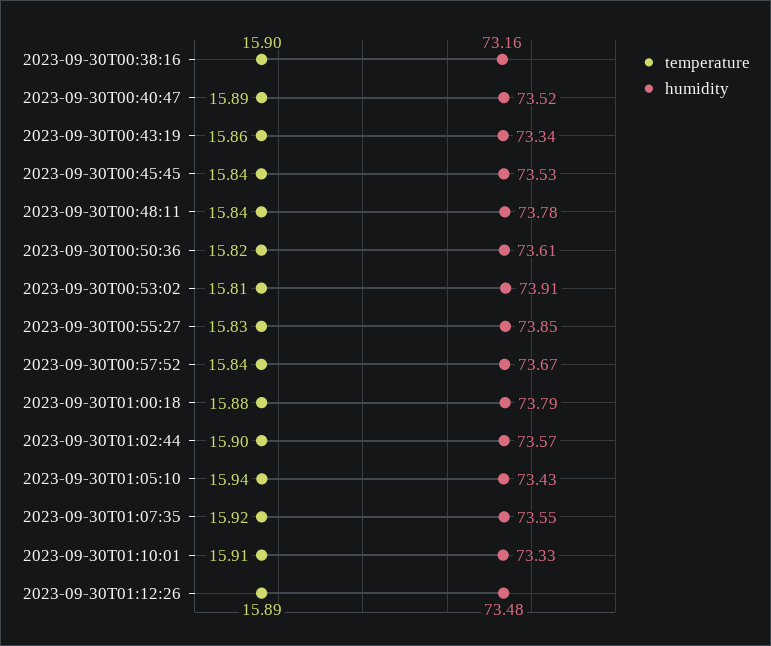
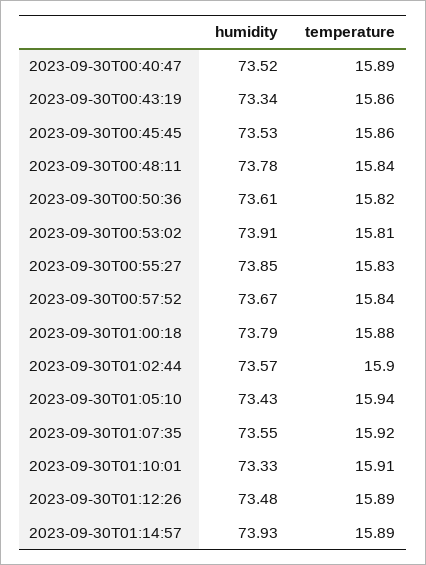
temperature, 2023-09-30T00:38:16: 15.9 -> none
humidity, 2023-09-30T00:38:16: 73.16 -> none
temperature, 2023-09-30T00:45:45: 15.84 -> 15.86
humidity, 2023-09-30T01:14:57: none -> 73.93
temperature, 2023-09-30T01:14:57: none -> 15.89

